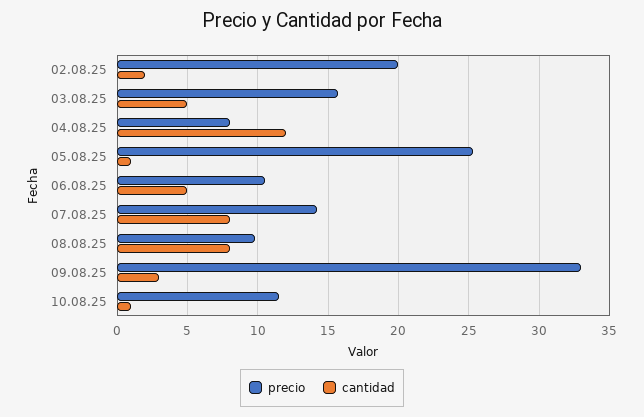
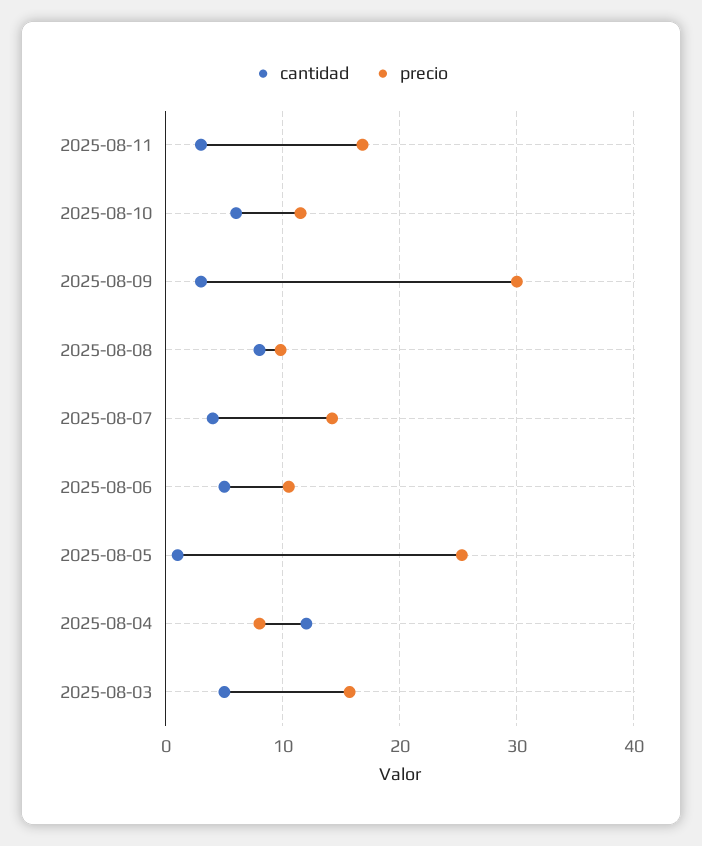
precio, 02.08.25: 20 -> none
cantidad, 02.08.25: 2 -> none
cantidad, 07.08.25: 8 -> 4
precio, 09.08.25: 33 -> 30
cantidad, 10.08.25: 1 -> 6
cantidad, 2025-08-11: none -> 3
precio, 2025-08-11: none -> 17

